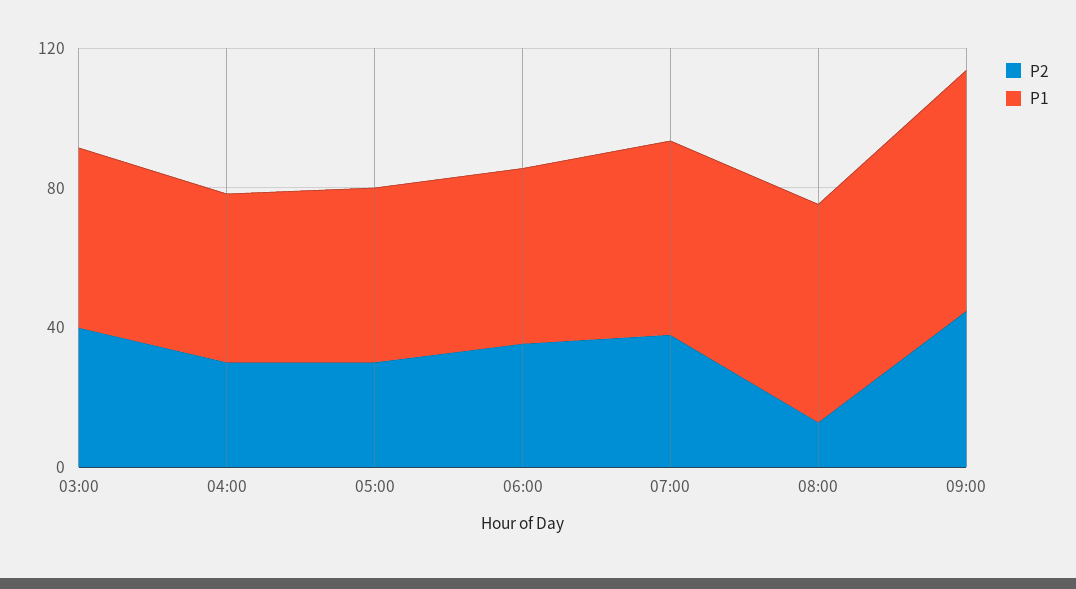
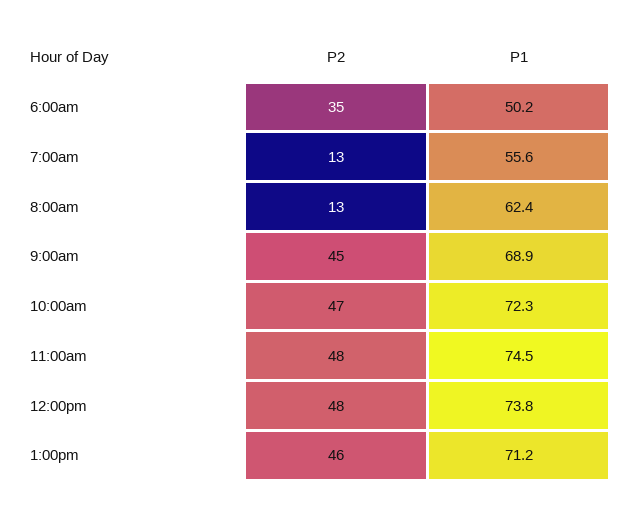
P2, 03:00: 40 -> none
P1, 03:00: 50 -> none
P2, 04:00: 30 -> none
P1, 04:00: 50 -> none
P2, 05:00: 30 -> none
P1, 05:00: 50 -> none
P2, 07:00: 40 -> 13
P2, 10:00am: none -> 47
P1, 10:00am: none -> 72.3
P2, 11:00am: none -> 48
P1, 11:00am: none -> 74.5
P2, 12:00pm: none -> 48
P1, 12:00pm: none -> 73.8
P2, 1:00pm: none -> 46
P1, 1:00pm: none -> 71.2

